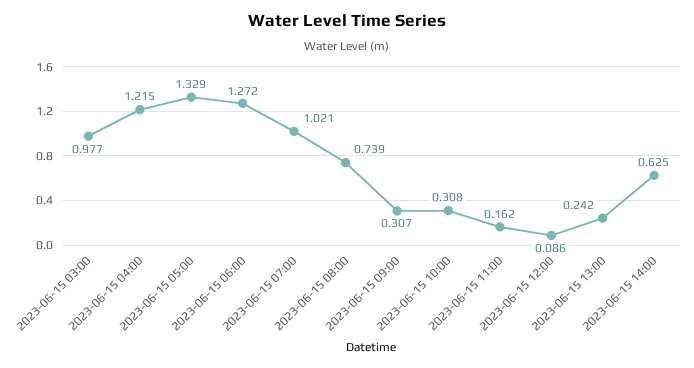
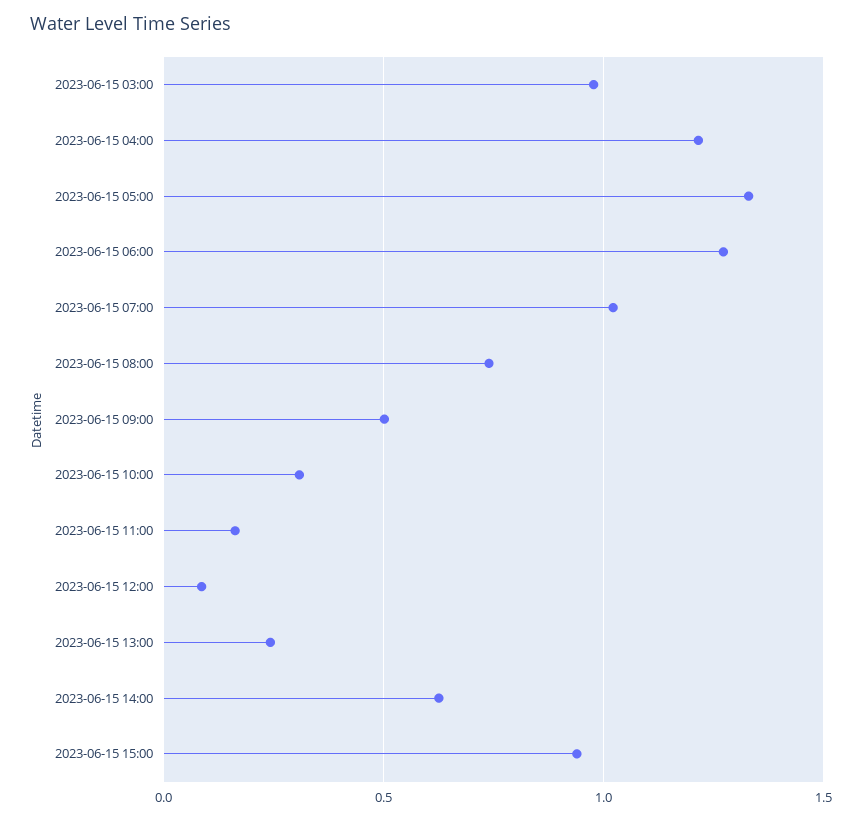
2023-06-15 09:00: 0.307 -> 0.5
2023-06-15 15:00: none -> 0.95

